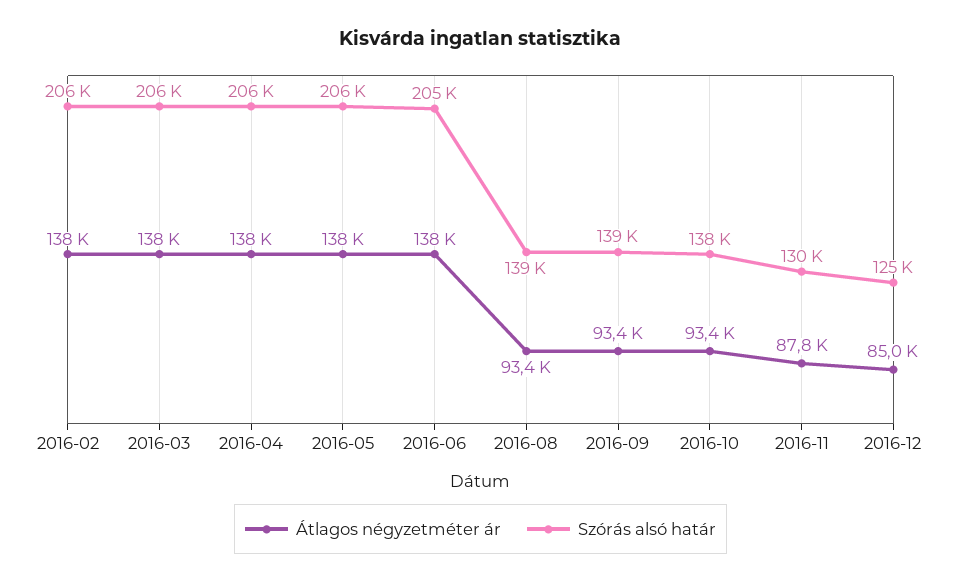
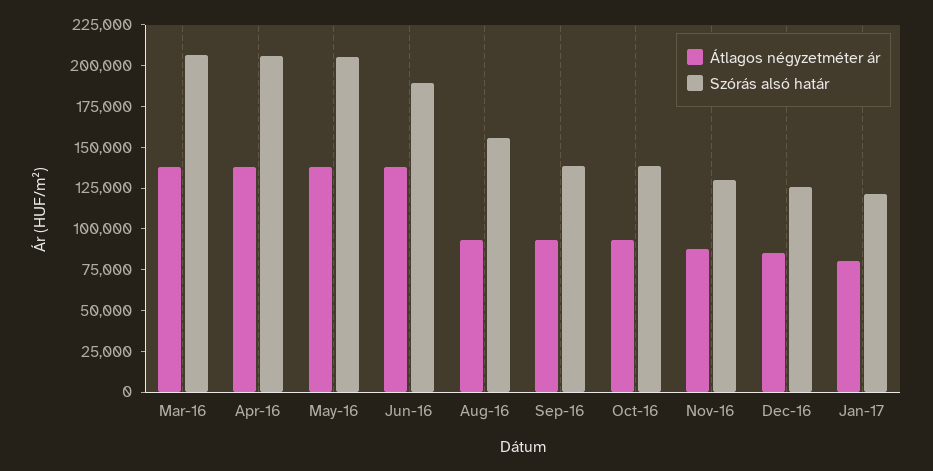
Átlagos négyzetméter ár, 2016-02: 138000 -> none
Szórás alsó határ, 2016-02: 206000 -> none
Szórás alsó határ, 2016-06: 205000 -> 190000
Szórás alsó határ, 2016-08: 139000 -> 155000
Átlagos négyzetméter ár, Jan-17: none -> 80000
Szórás alsó határ, Jan-17: none -> 120000

